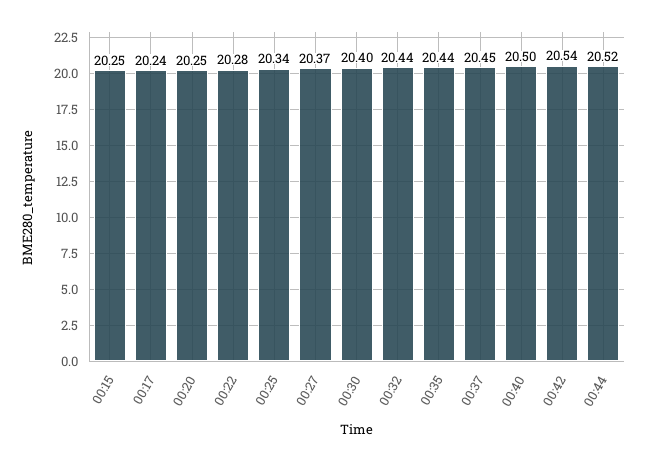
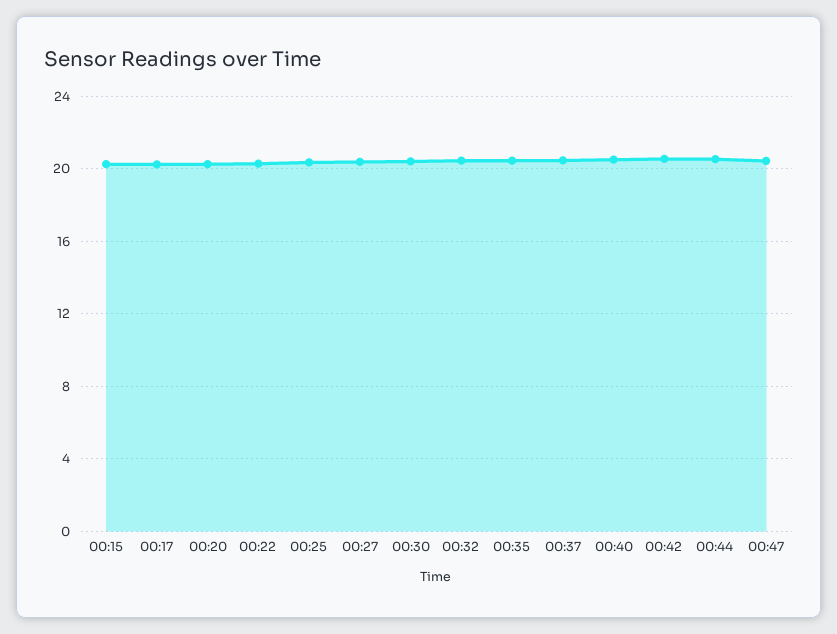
00:47: none -> 20.5

